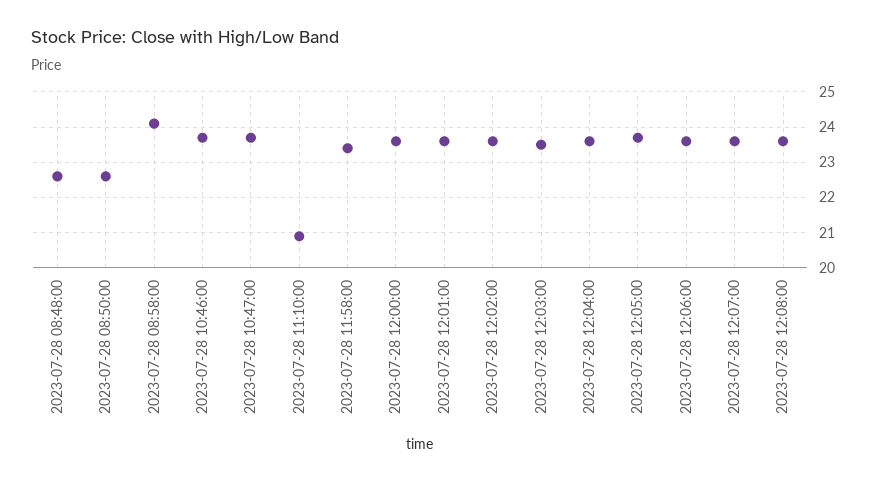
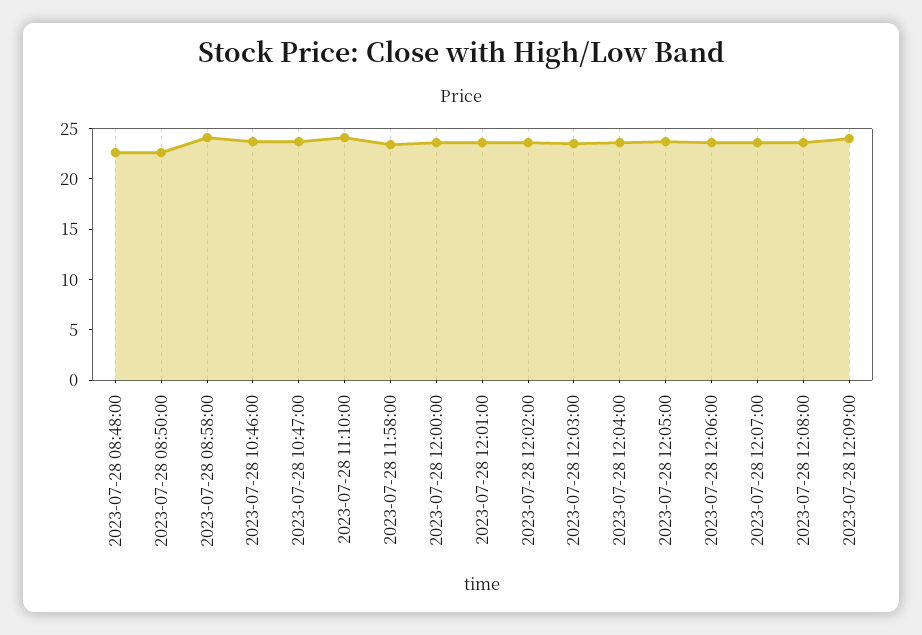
2023-07-28 11:10:00: 21 -> 24
2023-07-28 12:09:00: none -> 24

